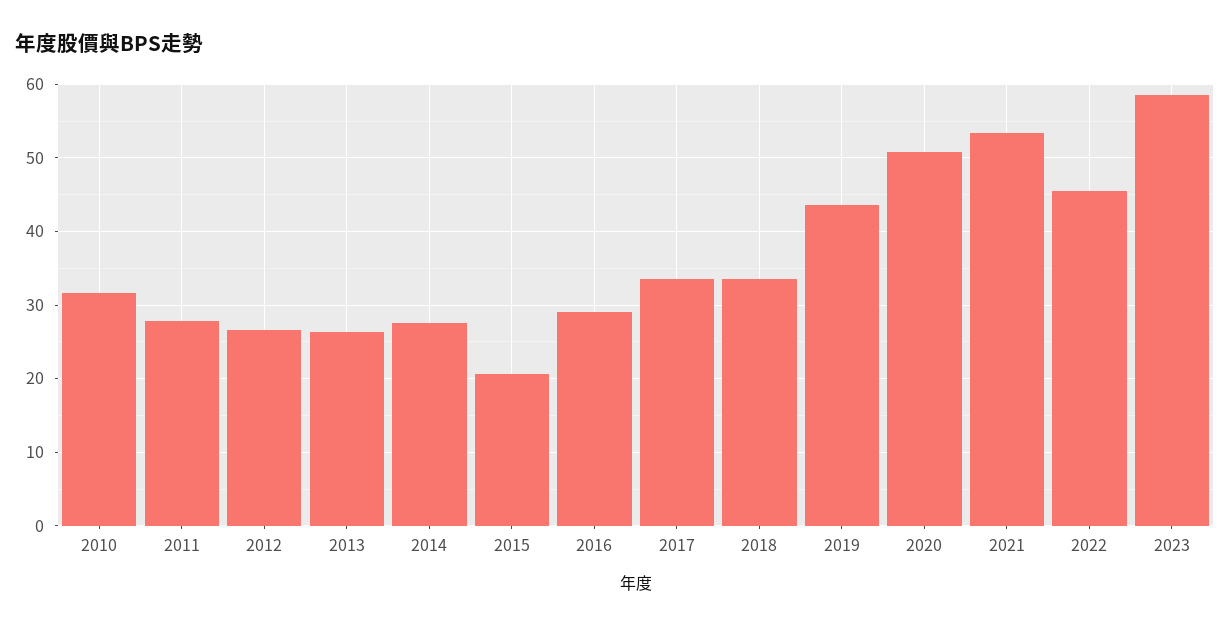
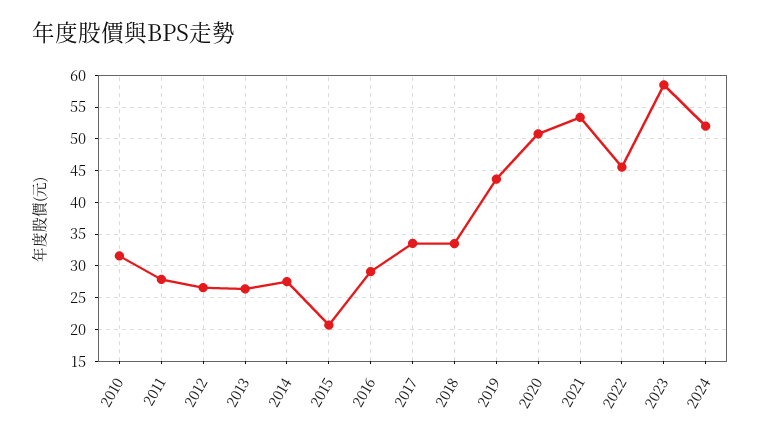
2024: none -> 52

